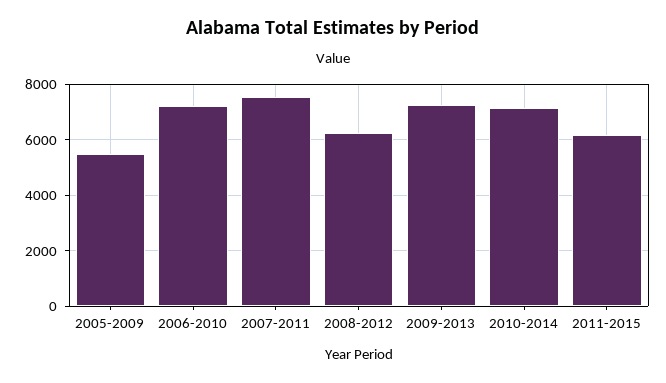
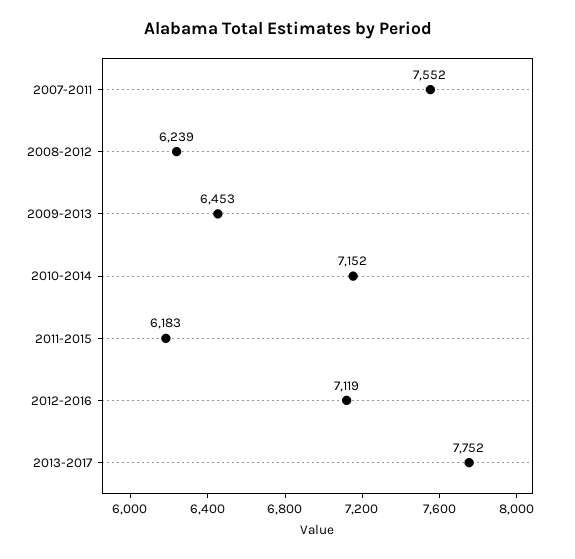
2005-2009: 5500 -> none
2006-2010: 7250 -> none
2009-2013: 7250 -> 6453
2012-2016: none -> 7119
2013-2017: none -> 7752

